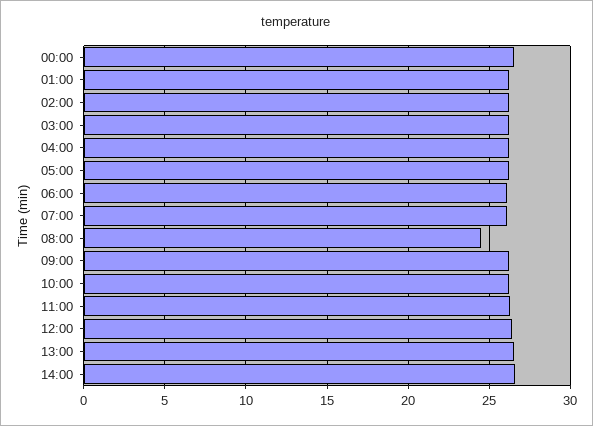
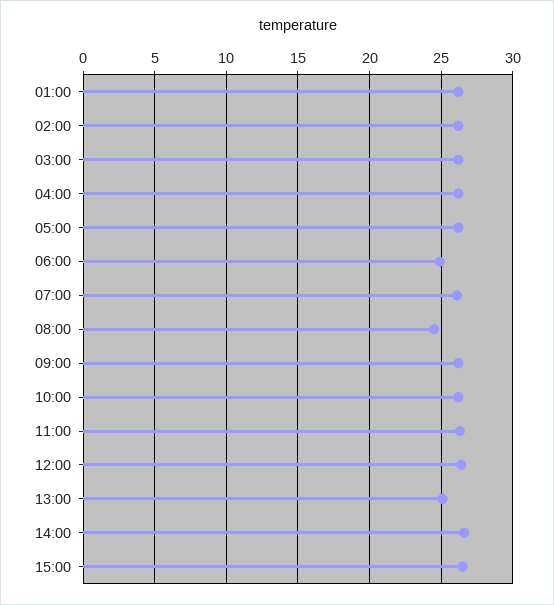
00:00: 26.5 -> none
06:00: 26 -> 25
13:00: 26.5 -> 25
15:00: none -> 26.5

